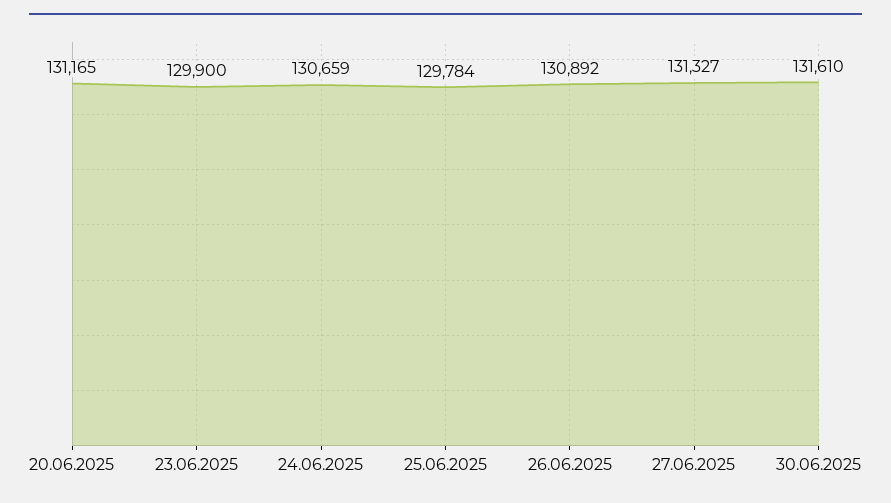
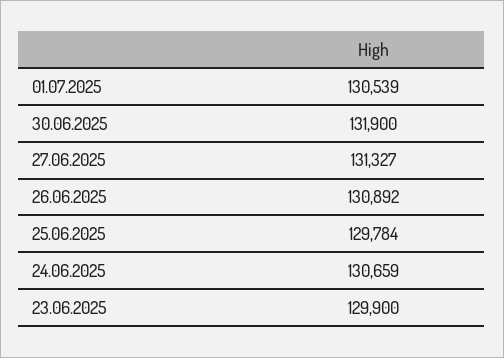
20.06.2025: 131165 -> none
30.06.2025: 131610 -> 131900
01.07.2025: none -> 130539

